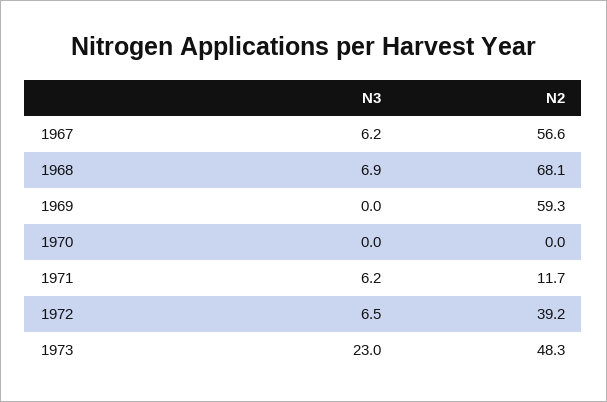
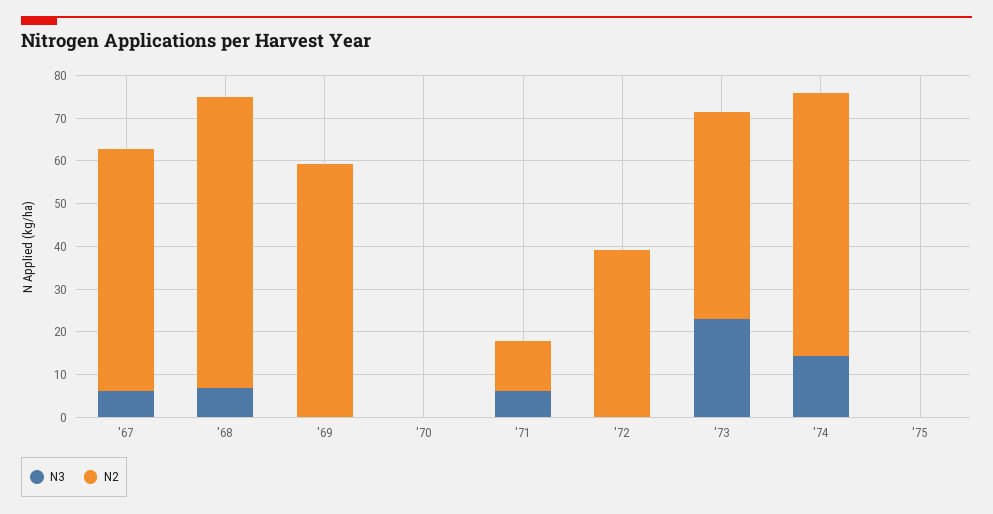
N3, 1972: 6.5 -> 0
N3, '74: none -> 14
N2, '74: none -> 62
N3, '75: none -> 0
N2, '75: none -> 0

